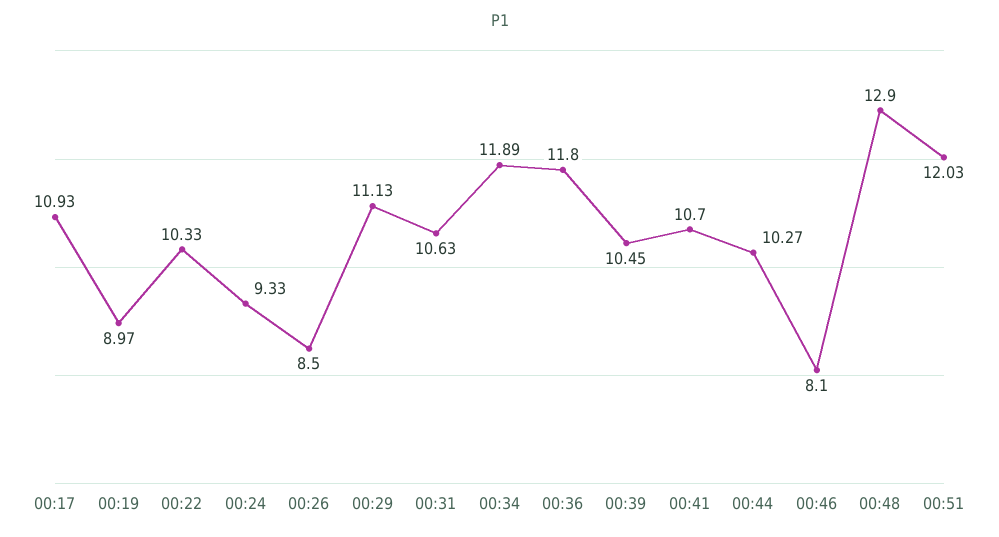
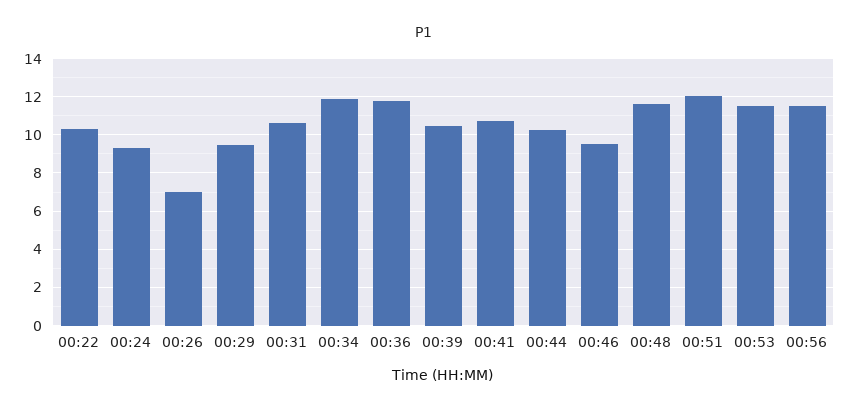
00:17: 10.93 -> none
00:19: 8.97 -> none
00:26: 8.5 -> 7
00:29: 11.13 -> 9.5
00:46: 8.1 -> 9.5
00:48: 12.9 -> 11.5
00:53: none -> 11.5
00:56: none -> 11.5

